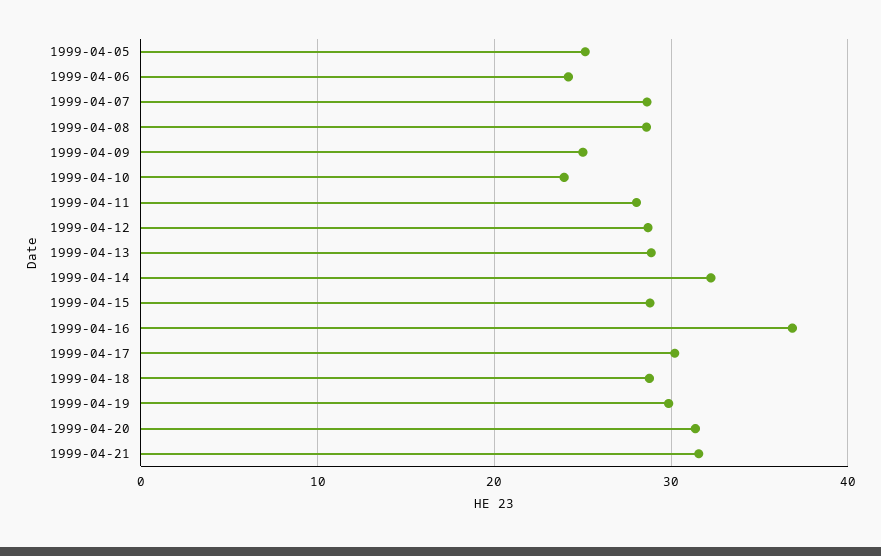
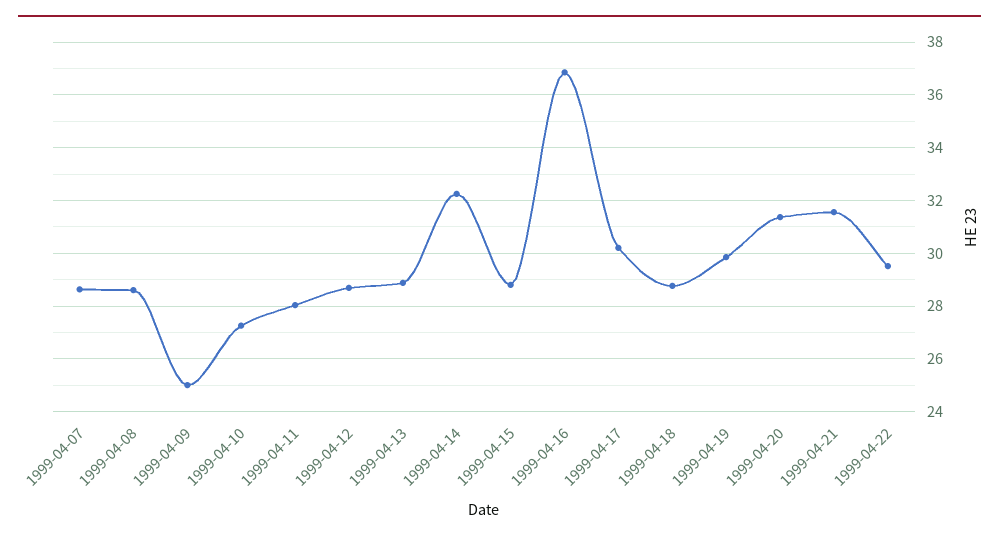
1999-04-05: 25 -> none
1999-04-06: 24 -> none
1999-04-10: 24 -> 27.25
1999-04-22: none -> 29.5

